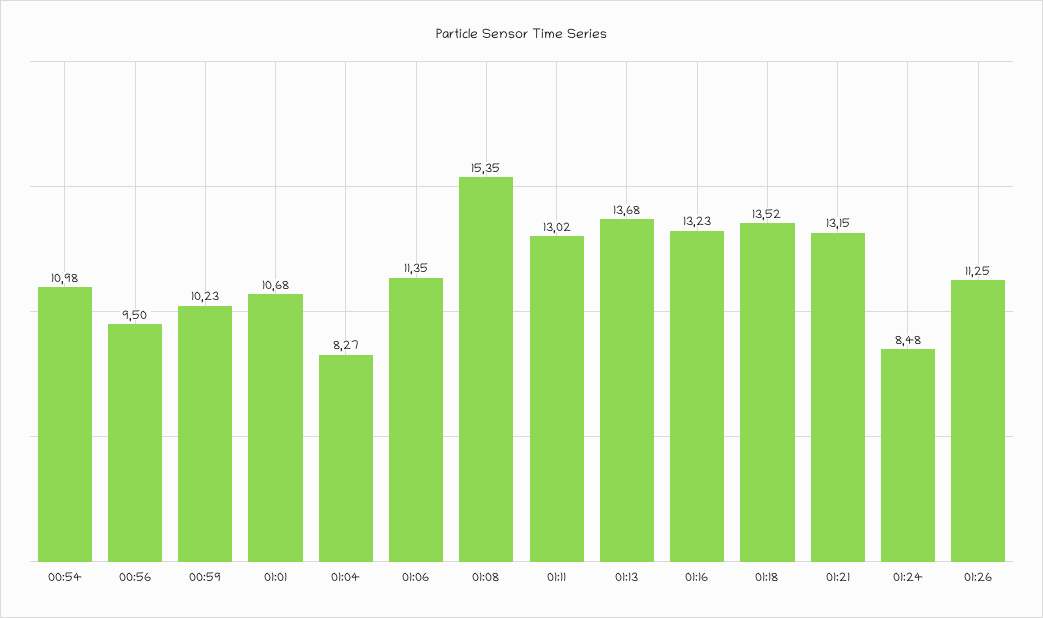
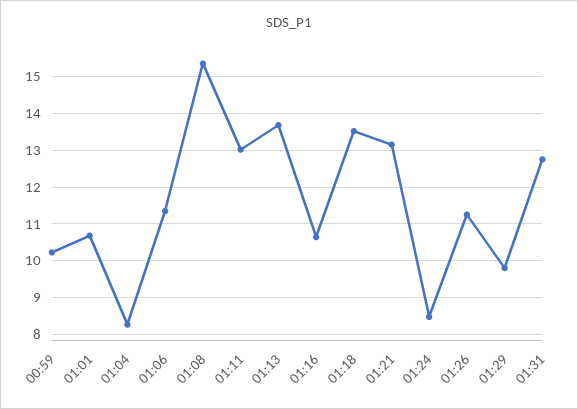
00:54: 10.98 -> none
00:56: 9.5 -> none
01:16: 13.23 -> 10.6
01:29: none -> 9.8
01:31: none -> 12.8

